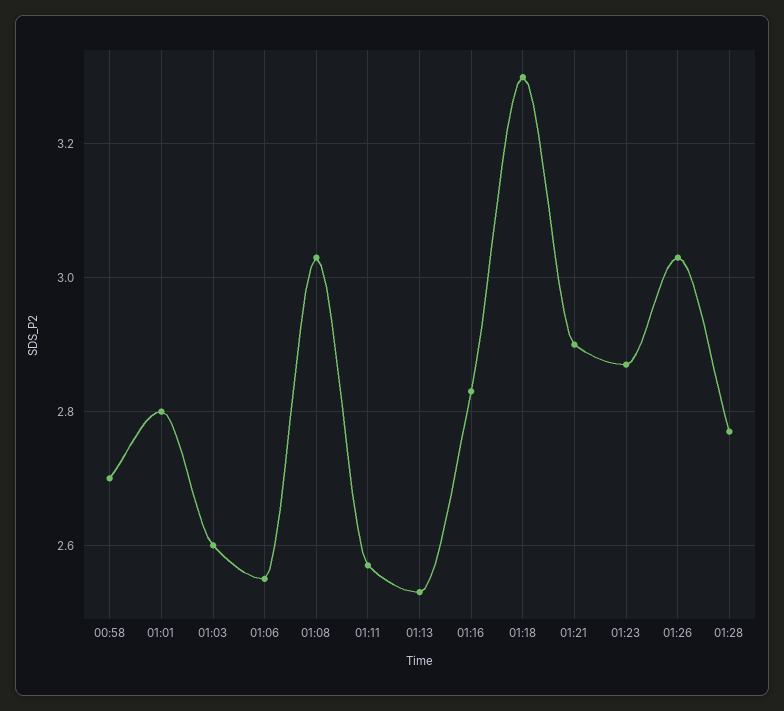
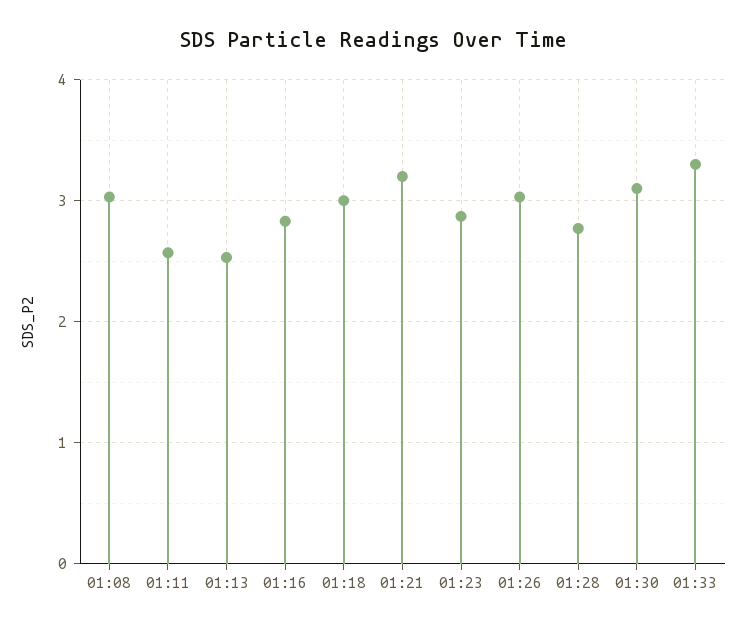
00:58: 2.7 -> none
01:01: 2.8 -> none
01:03: 2.6 -> none
01:06: 2.55 -> none
01:18: 3.3 -> 3
01:21: 2.9 -> 3.2
01:30: none -> 3.1
01:33: none -> 3.3

